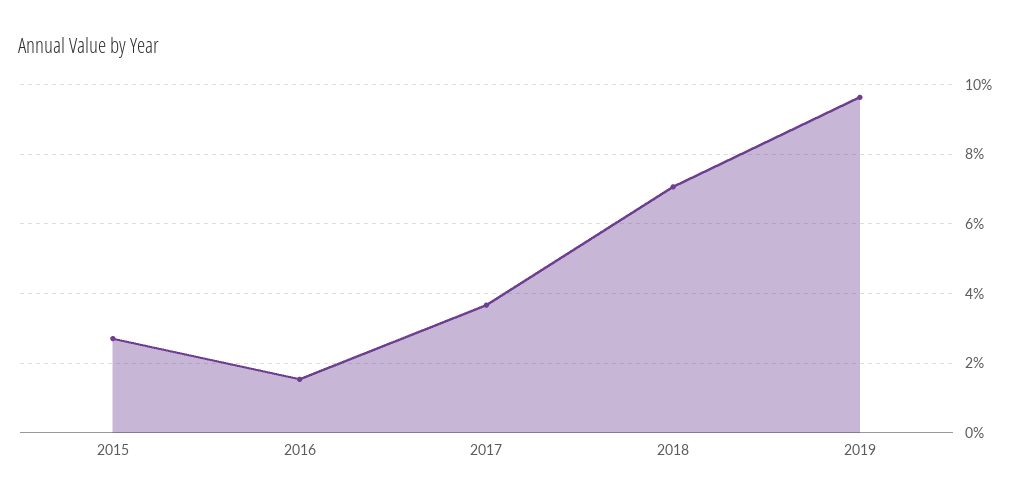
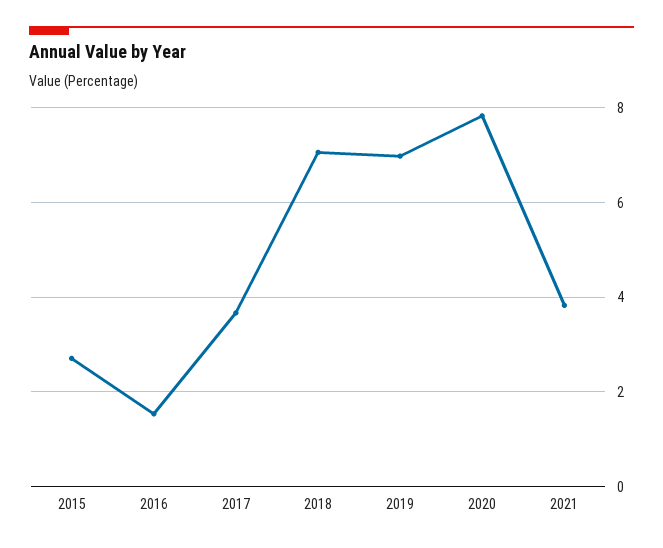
2019: 9.6 -> 7
2020: none -> 7.8
2021: none -> 3.8

